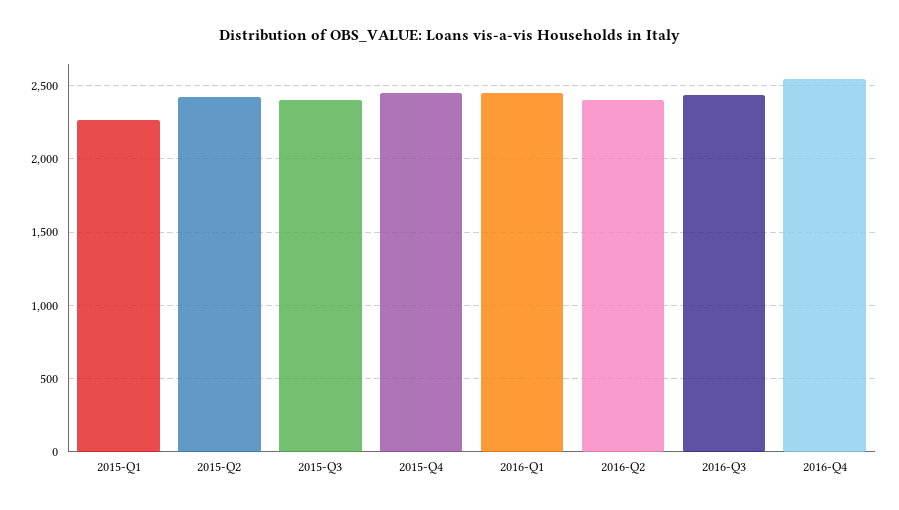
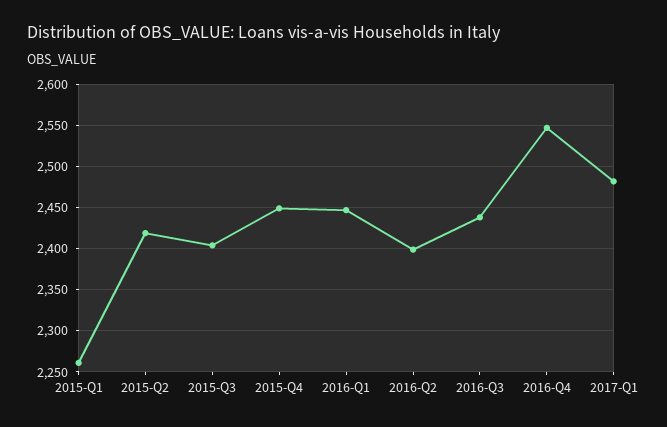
2017-Q1: none -> 2480

